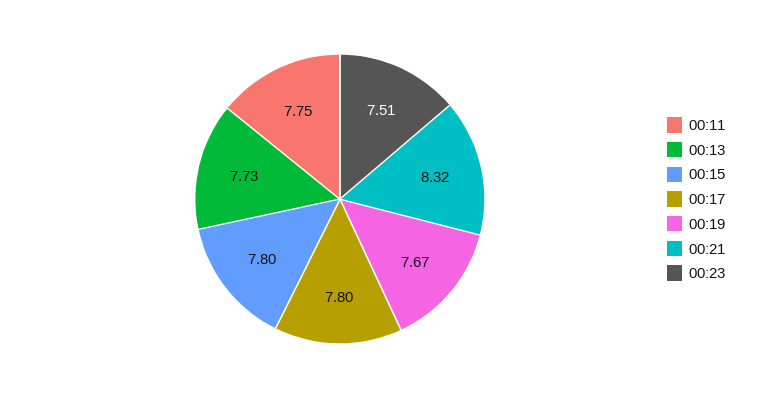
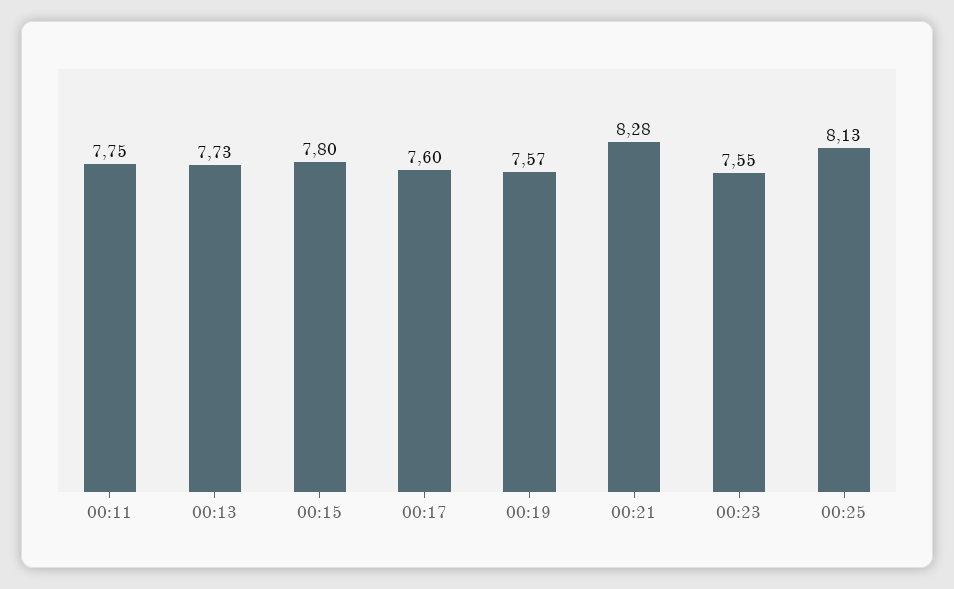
00:17: 7.8 -> 7.6
00:19: 7.67 -> 7.57
00:21: 8.32 -> 8.28
00:23: 7.51 -> 7.55
00:25: none -> 8.13

